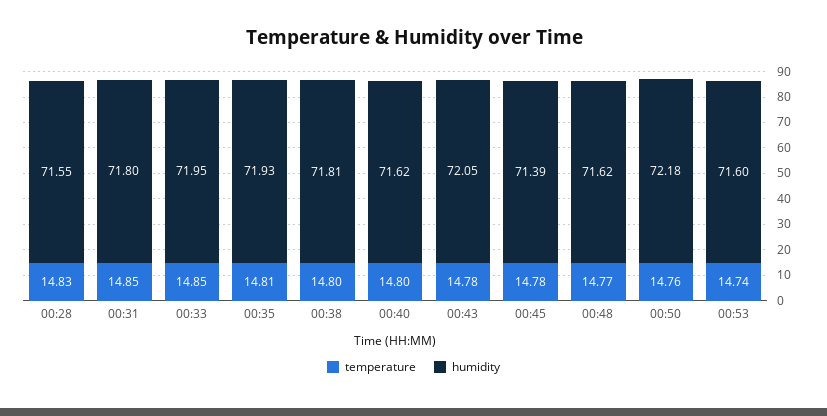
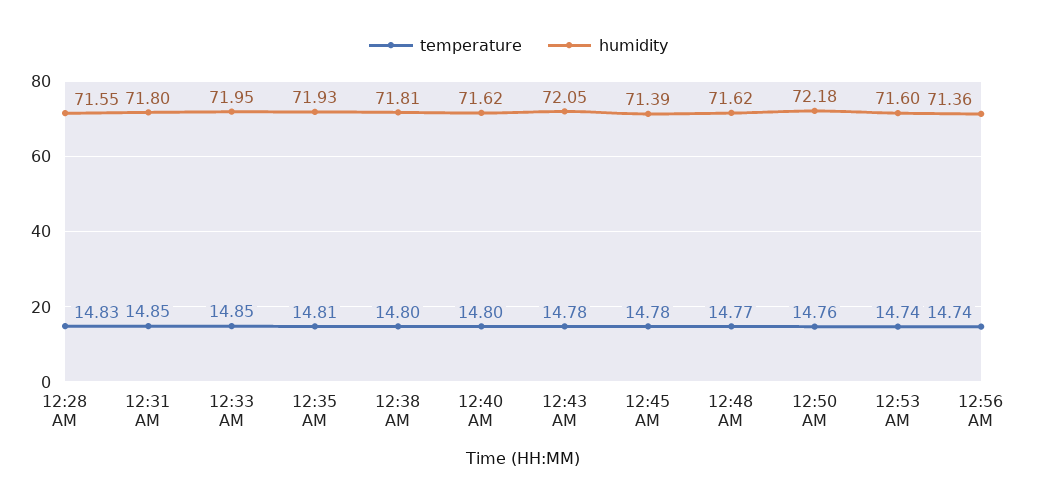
temperature, 12:56 AM: none -> 14.74
humidity, 12:56 AM: none -> 71.36

